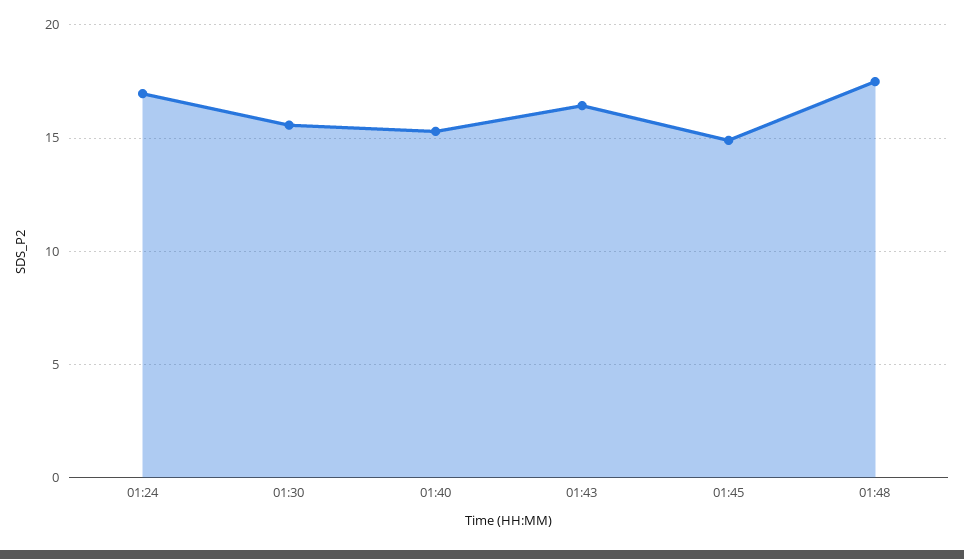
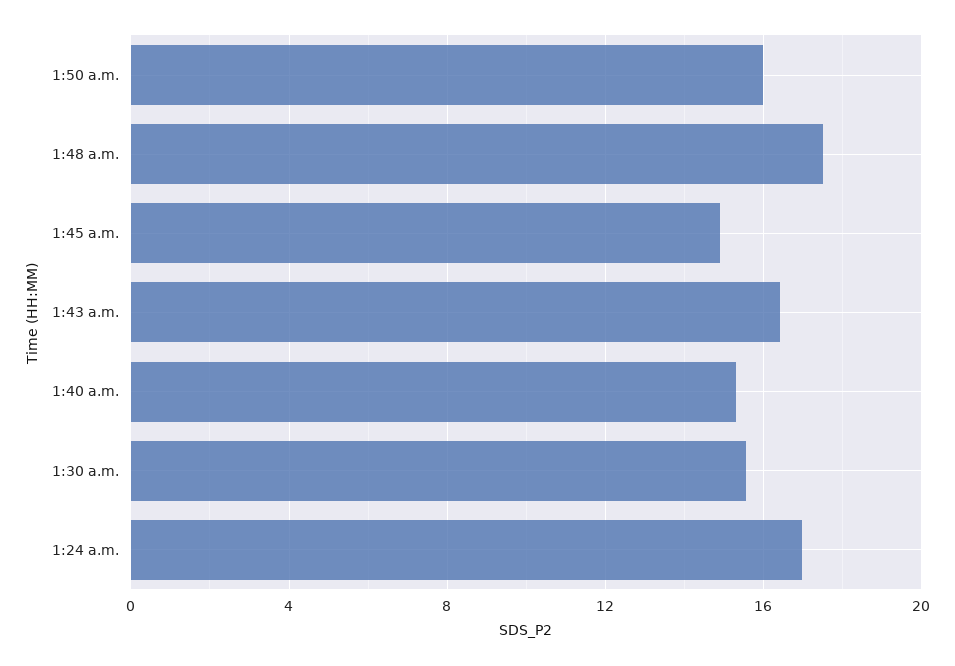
1:50 a.m.: none -> 16

